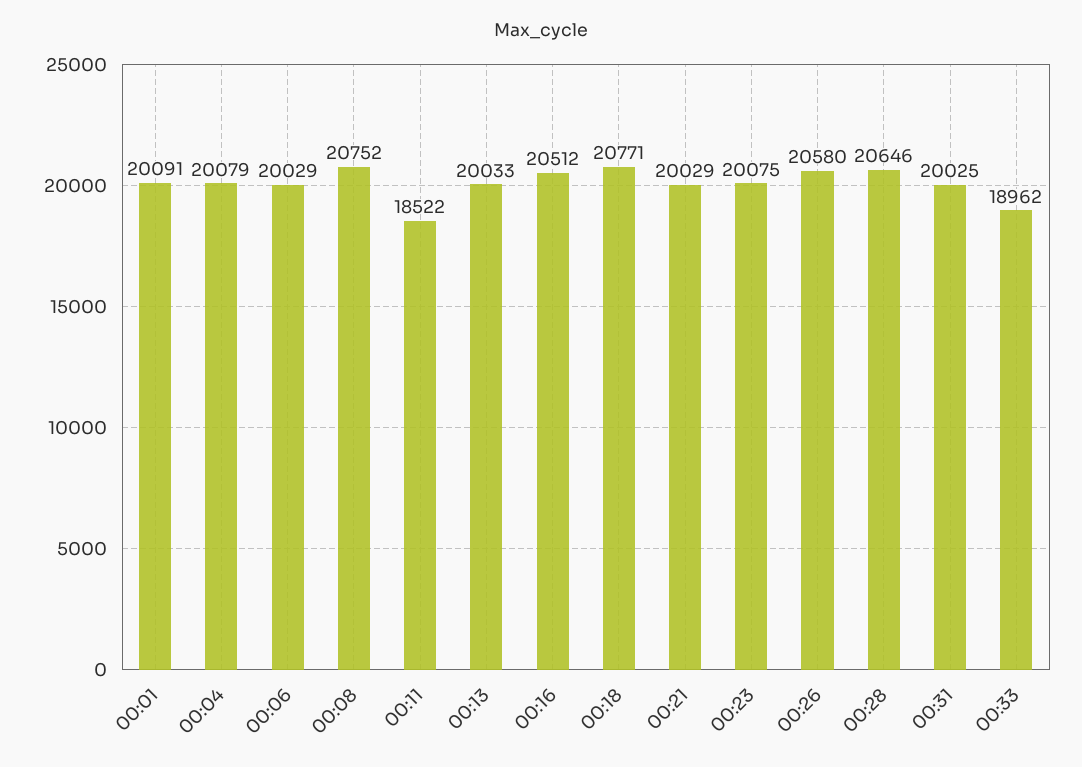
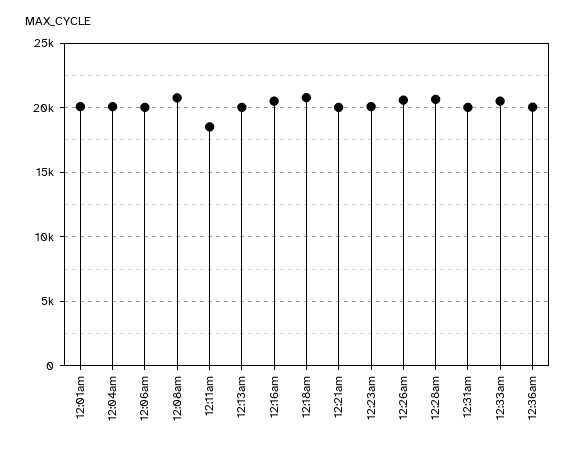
00:33: 18962 -> 20500
12:36am: none -> 20000

